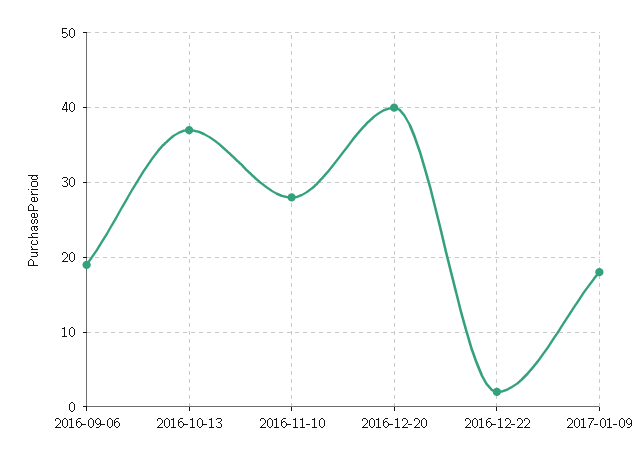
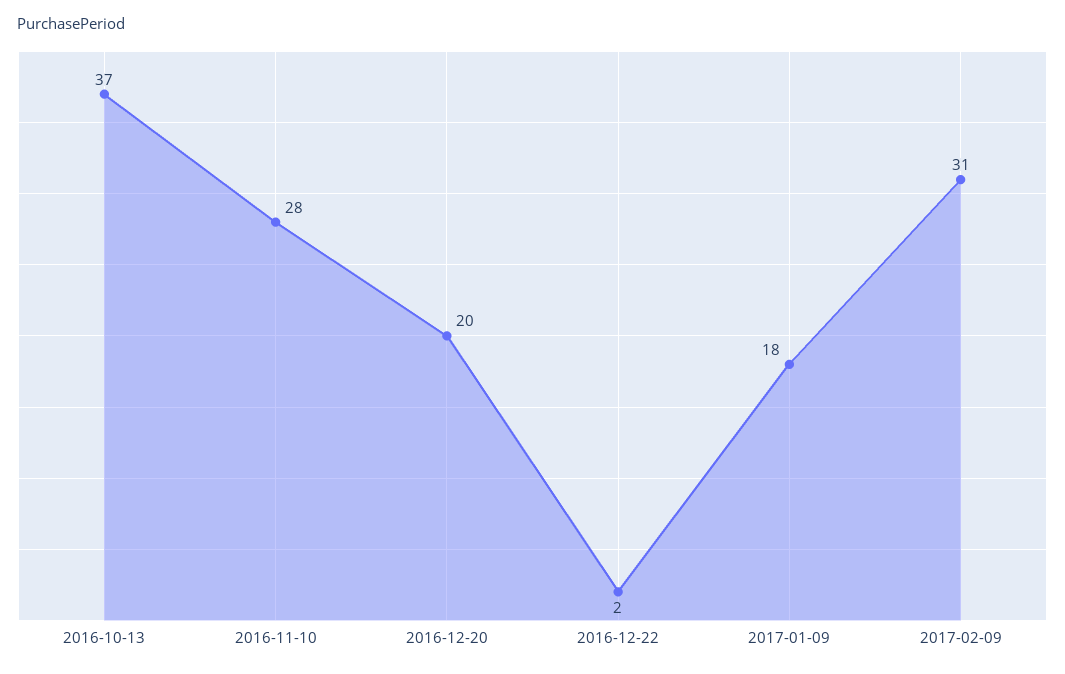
2016-09-06: 19 -> none
2016-12-20: 40 -> 20
2017-02-09: none -> 31

